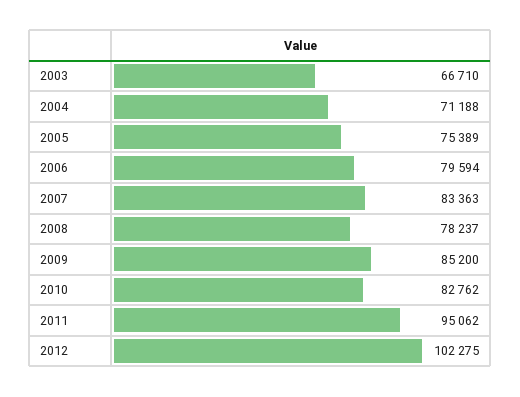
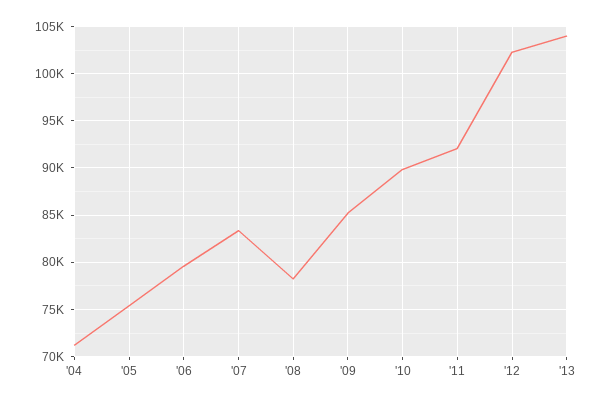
2003: 66710 -> none
2010: 82762 -> 90000
2011: 95062 -> 92000
'13: none -> 104000

